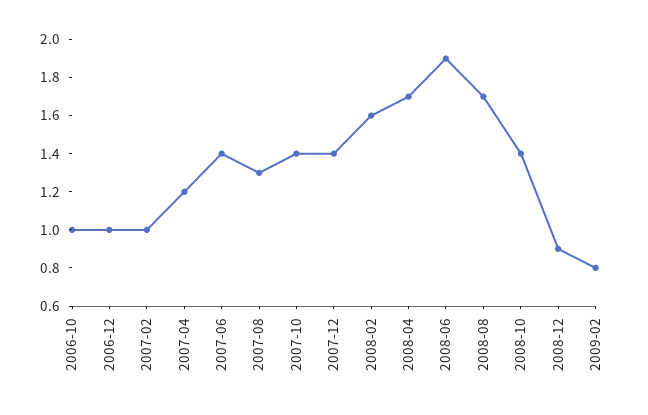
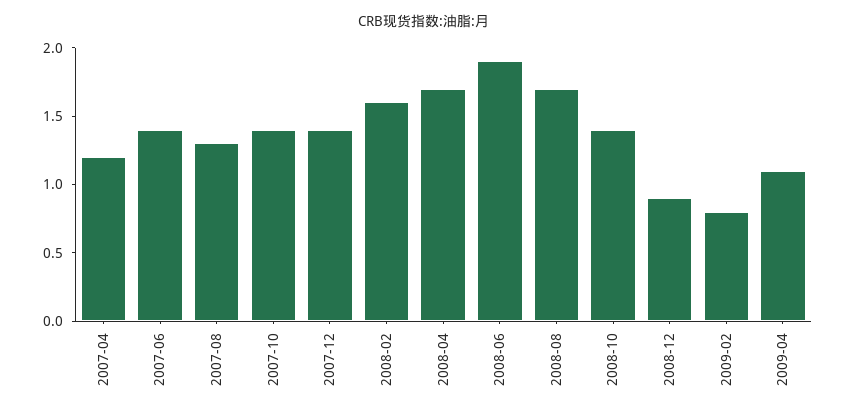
2006-10: 1 -> none
2006-12: 1 -> none
2007-02: 1 -> none
2009-04: none -> 1.1

